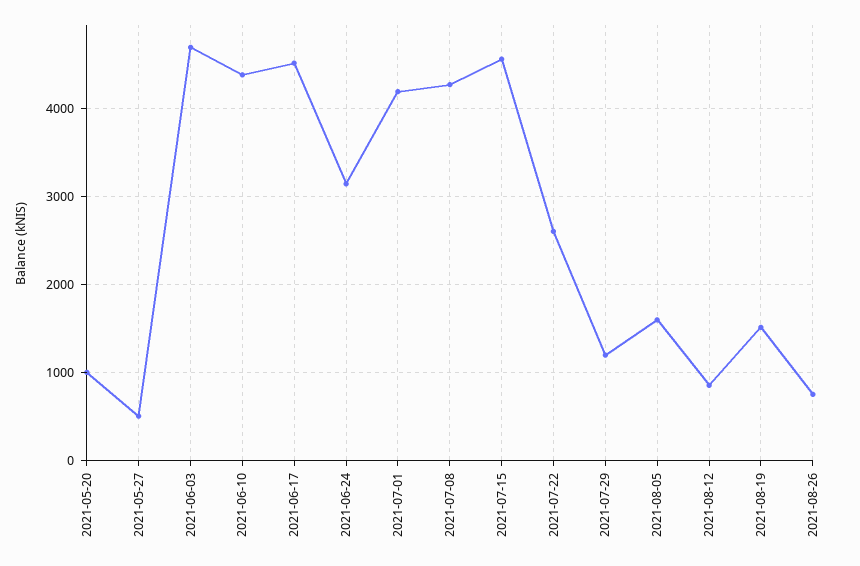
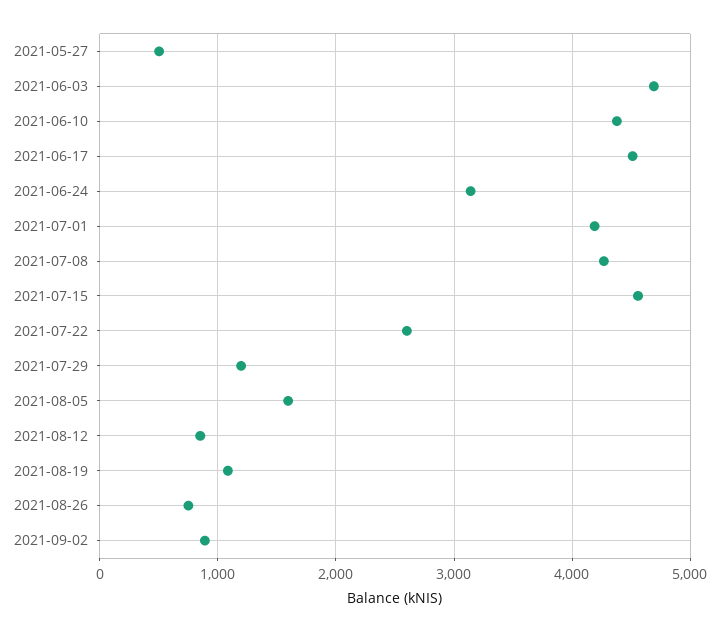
2021-05-20: 1000 -> none
2021-08-19: 1500 -> 1100
2021-09-02: none -> 900

